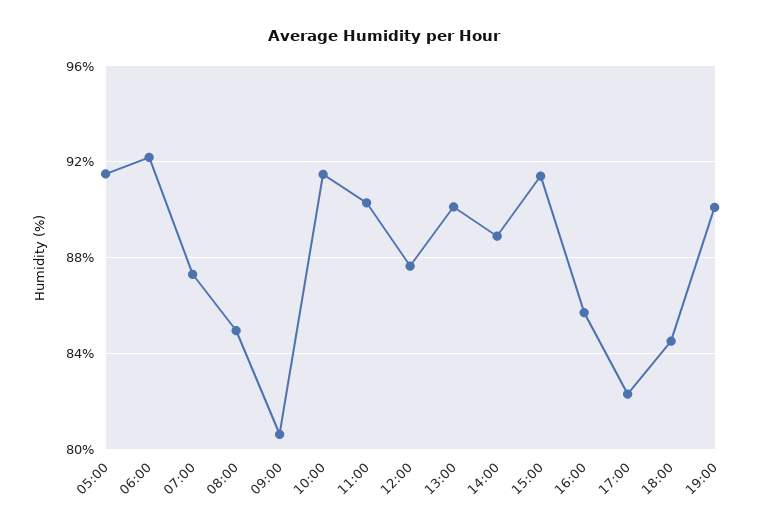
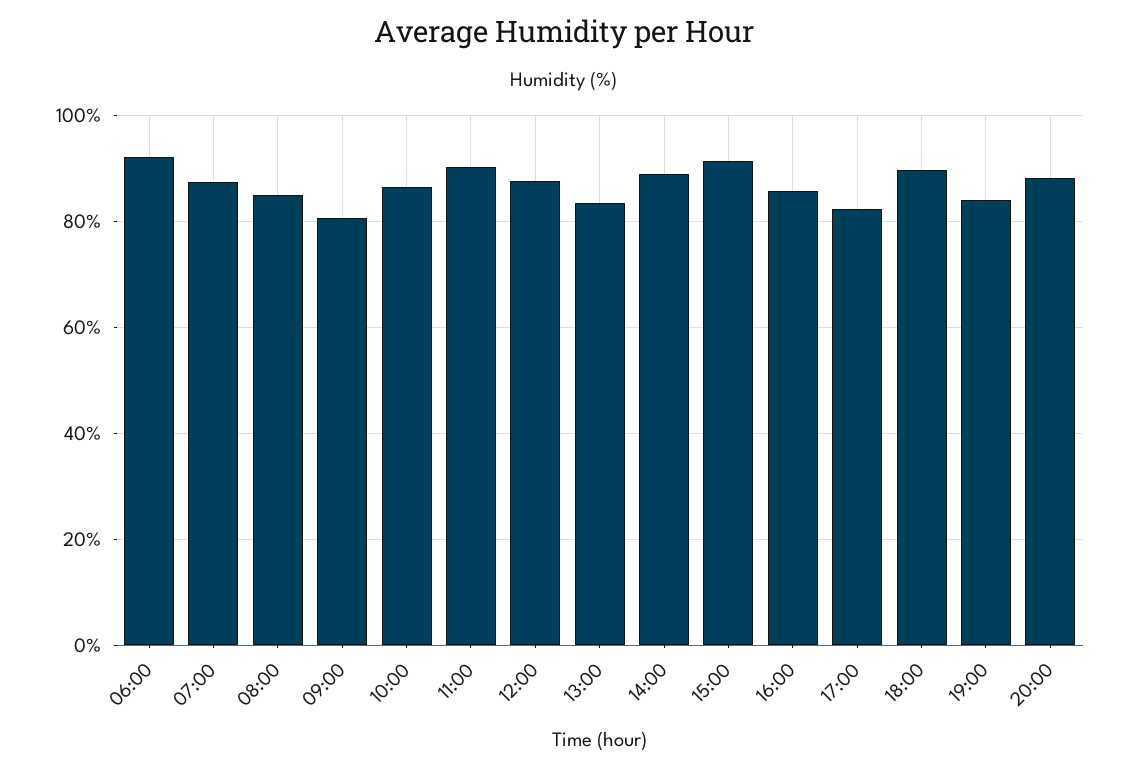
05:00: 91.5 -> none
10:00: 91.5 -> 86
13:00: 90 -> 84
18:00: 84.5 -> 90
19:00: 90 -> 84
20:00: none -> 88

